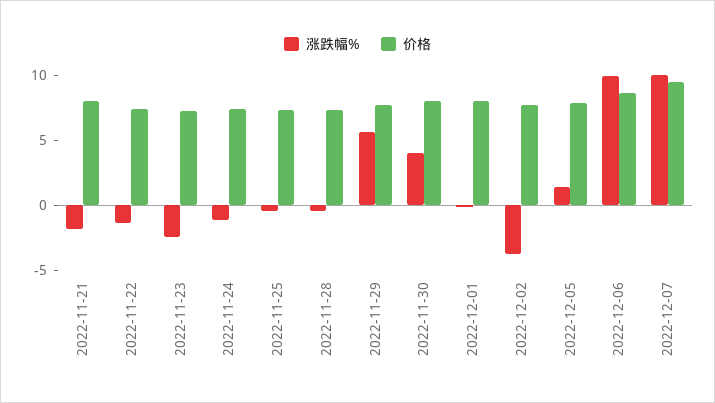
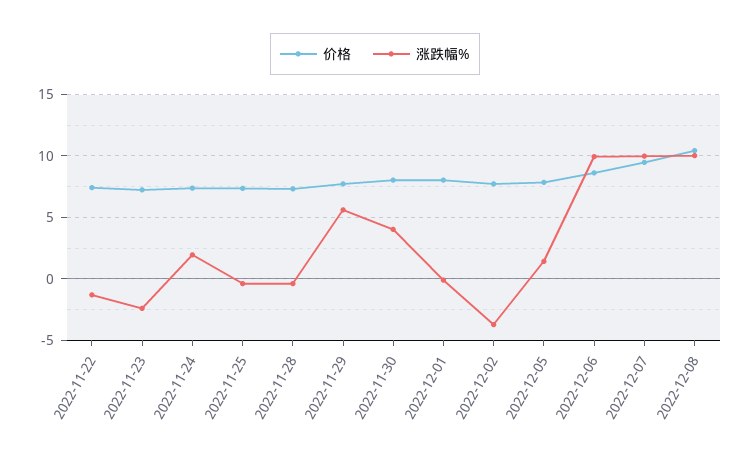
涨跌幅%, 2022-11-21: -2 -> none
价格, 2022-11-21: 8 -> none
涨跌幅%, 2022-11-24: -1 -> 2
价格, 2022-12-08: none -> 10.5
涨跌幅%, 2022-12-08: none -> 10

